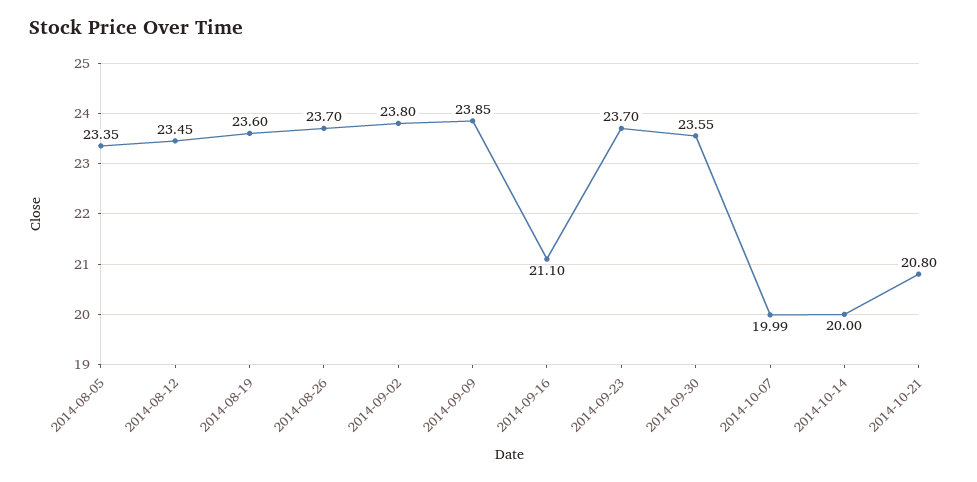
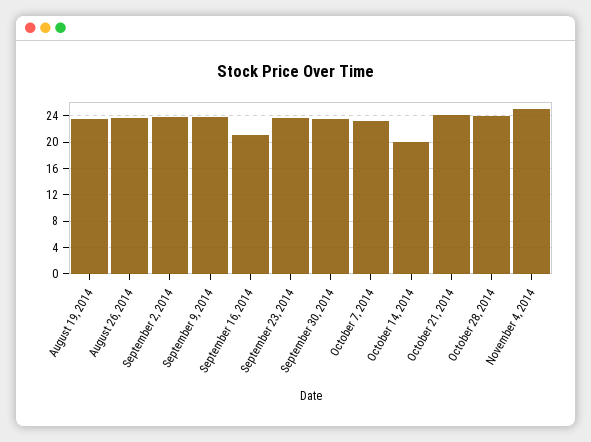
2014-08-05: 23.35 -> none
2014-08-12: 23.45 -> none
2014-10-07: 19.99 -> 23
2014-10-21: 20.8 -> 24
October 28, 2014: none -> 24
November 4, 2014: none -> 25

